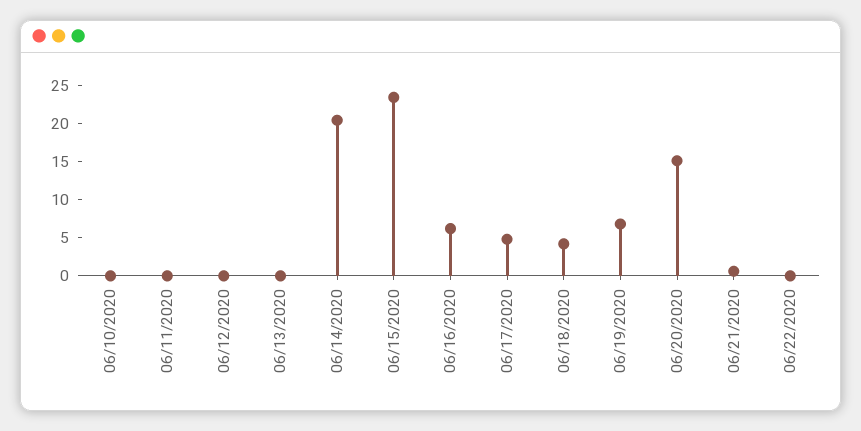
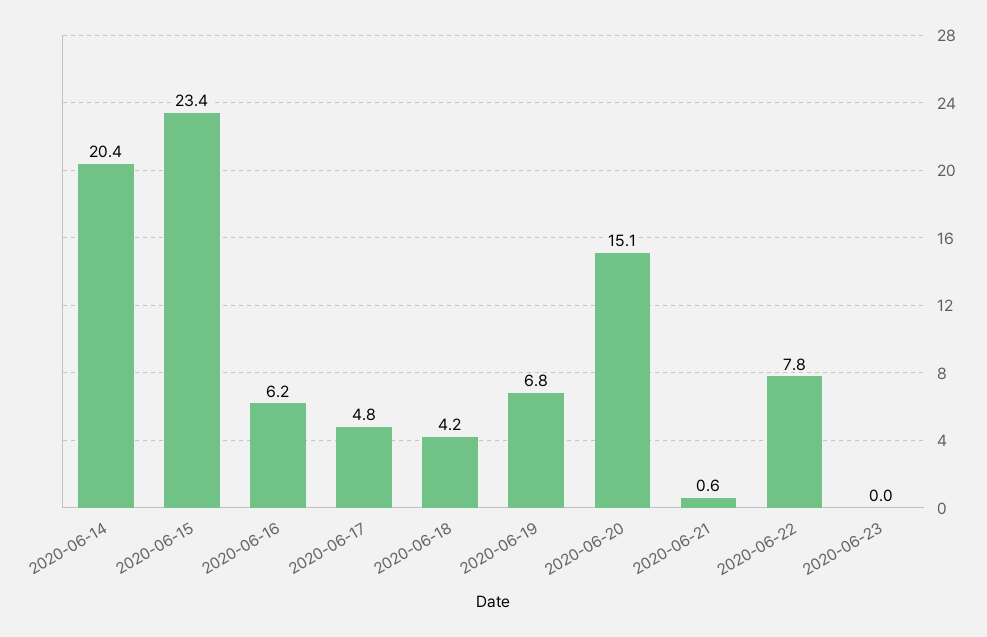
06/10/2020: 0 -> none
06/11/2020: 0 -> none
06/12/2020: 0 -> none
06/13/2020: 0 -> none
06/22/2020: 0 -> 7.8
2020-06-23: none -> 0

